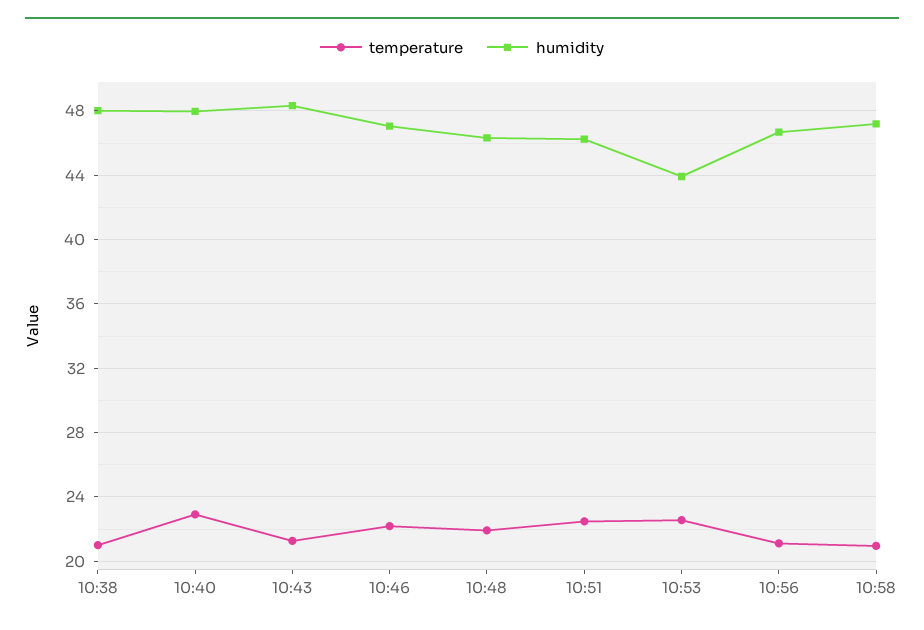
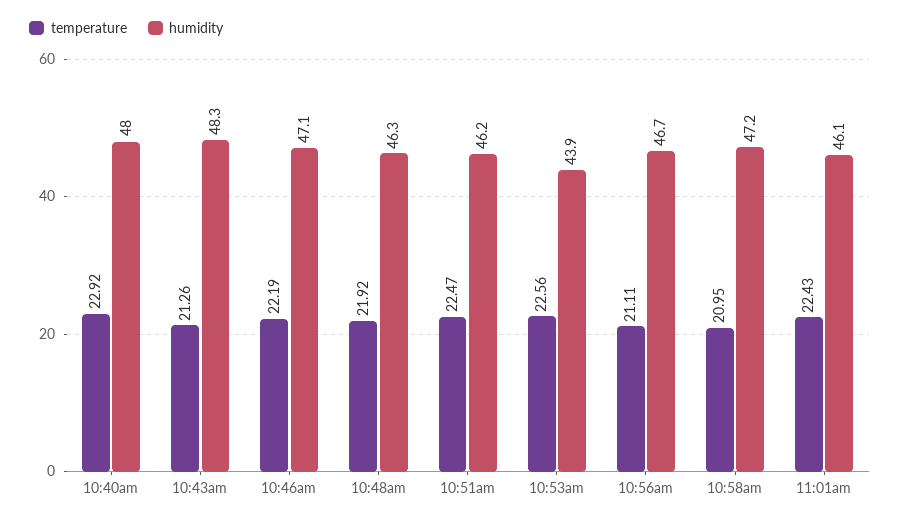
temperature, 10:38: 21 -> none
humidity, 10:38: 48 -> none
temperature, 11:01am: none -> 22.43
humidity, 11:01am: none -> 46.1

